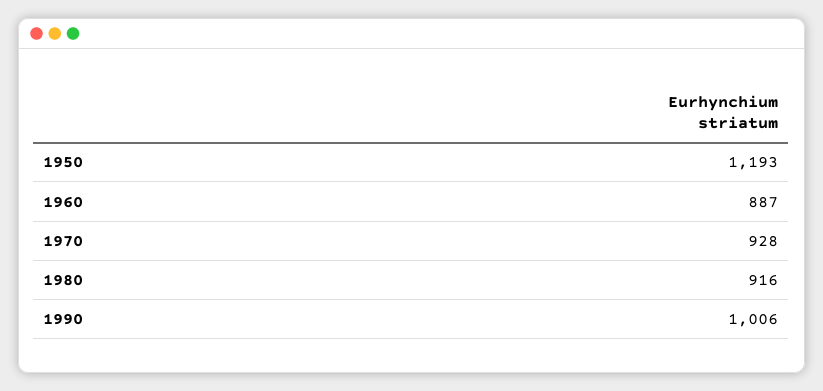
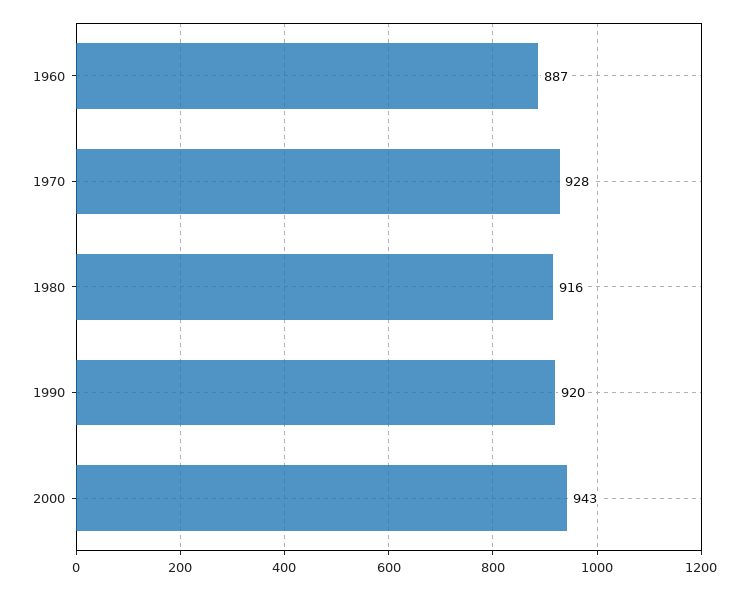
1950: 1193 -> none
1990: 1006 -> 920
2000: none -> 943

